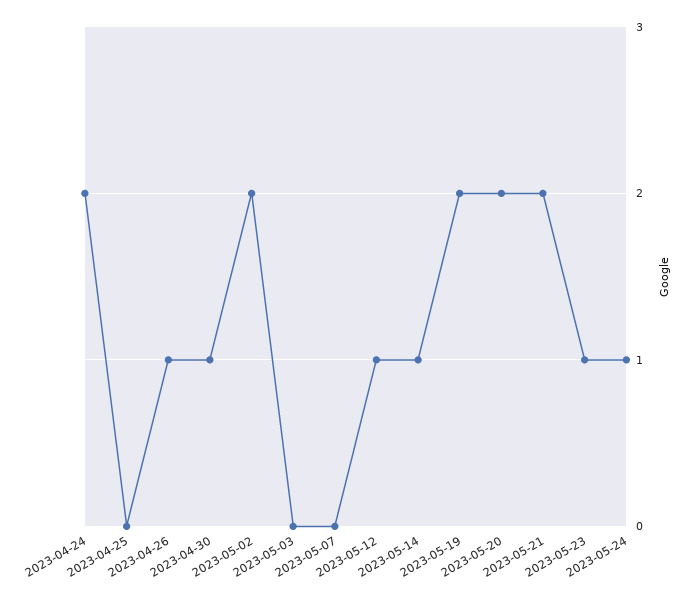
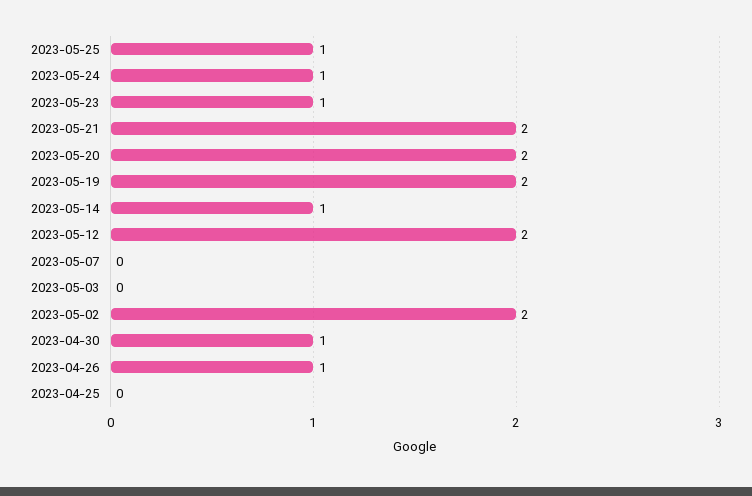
2023-04-24: 2 -> none
2023-05-12: 1 -> 2
2023-05-25: none -> 1

